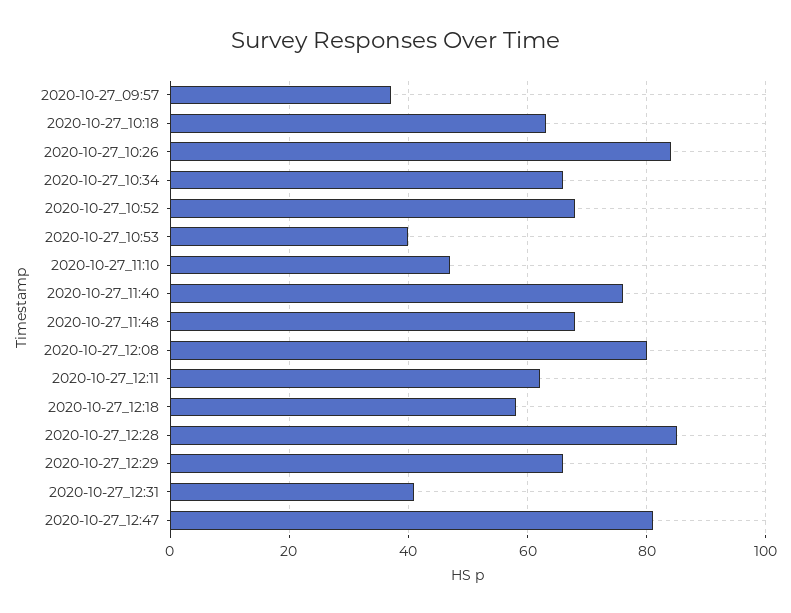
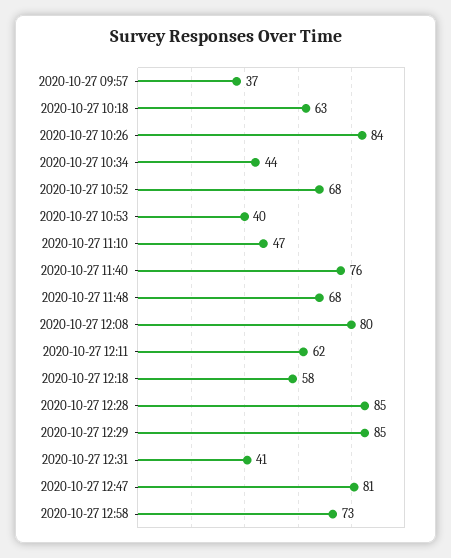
2020-10-27_10:34: 65 -> 44
2020-10-27_12:29: 65 -> 85
2020-10-27 12:58: none -> 73

